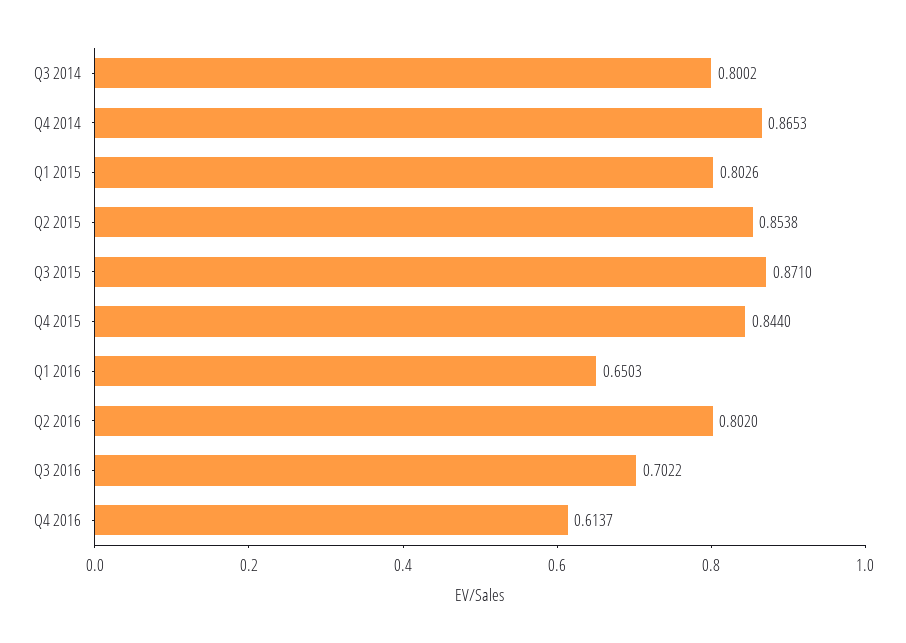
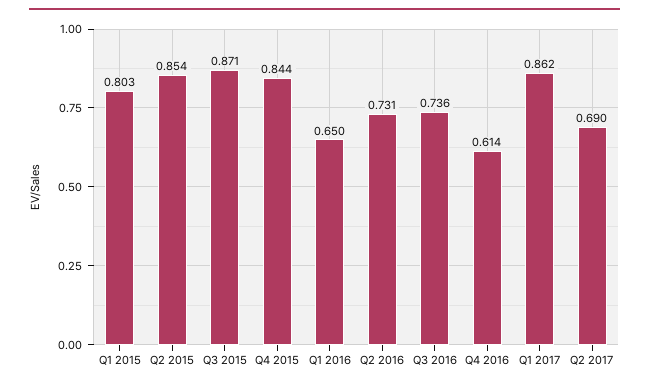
Q3 2014: 0.8002 -> none
Q4 2014: 0.8653 -> none
Q2 2016: 0.802 -> 0.731
Q3 2016: 0.7022 -> 0.736
Q1 2017: none -> 0.862
Q2 2017: none -> 0.69

